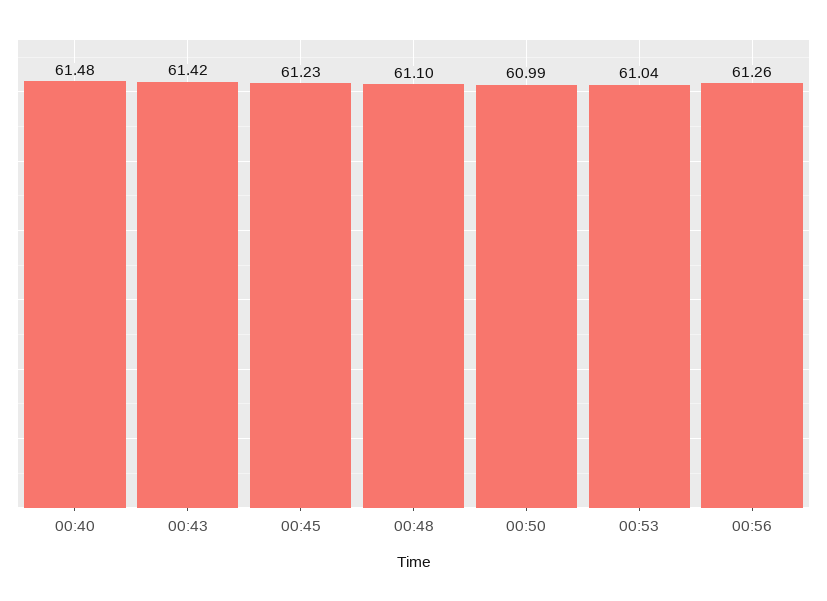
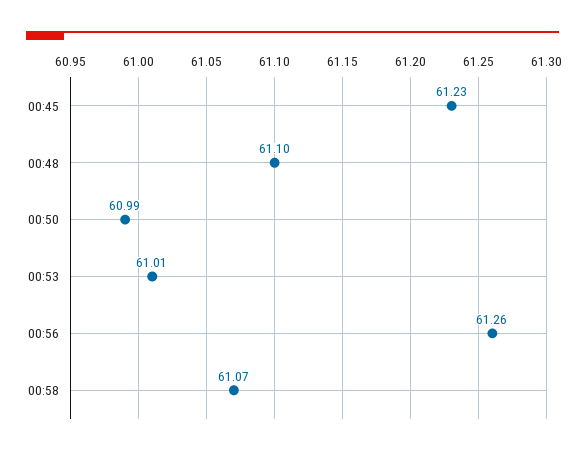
00:40: 61.48 -> none
00:43: 61.42 -> none
00:53: 61.04 -> 61.01
00:58: none -> 61.07

